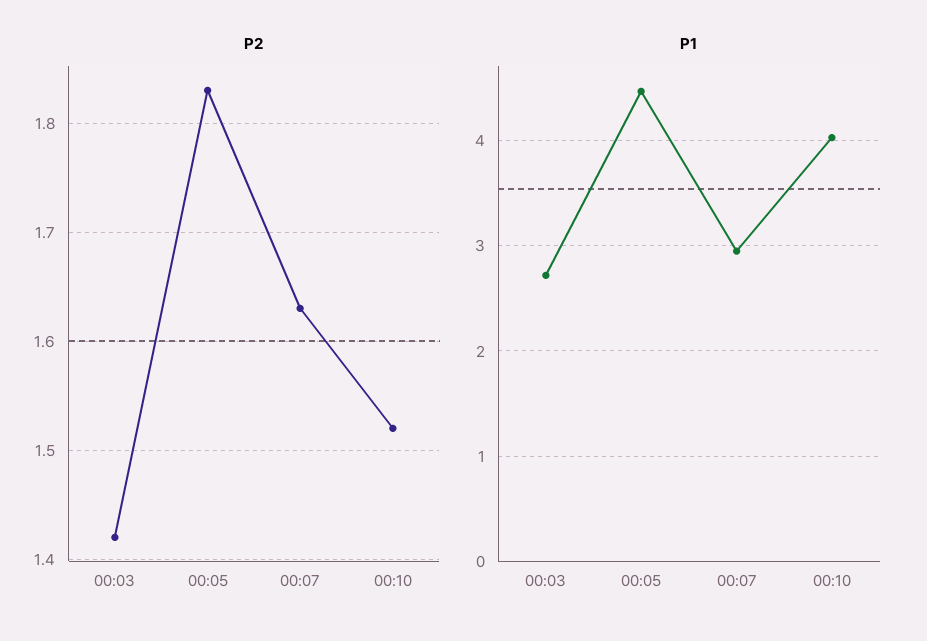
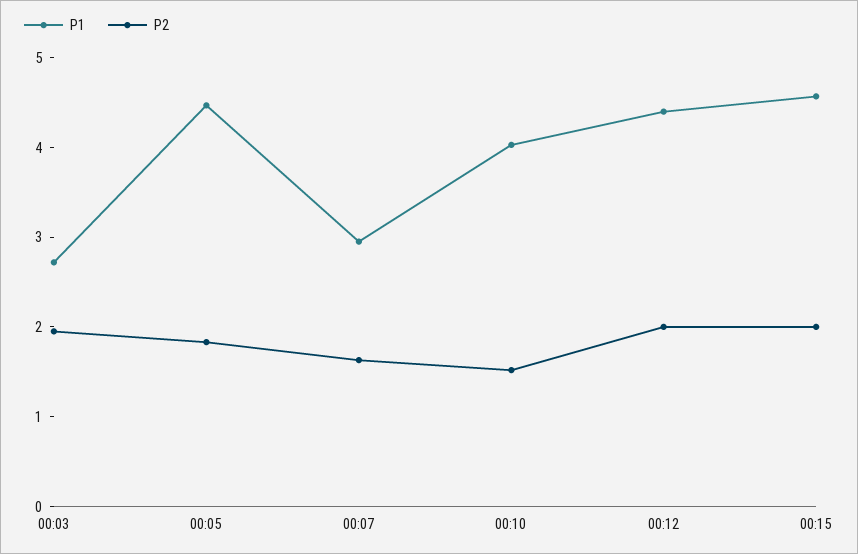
P2, 00:03: 1.42 -> 2
P1, 00:12: none -> 4.4
P2, 00:12: none -> 2
P1, 00:15: none -> 4.6
P2, 00:15: none -> 2

